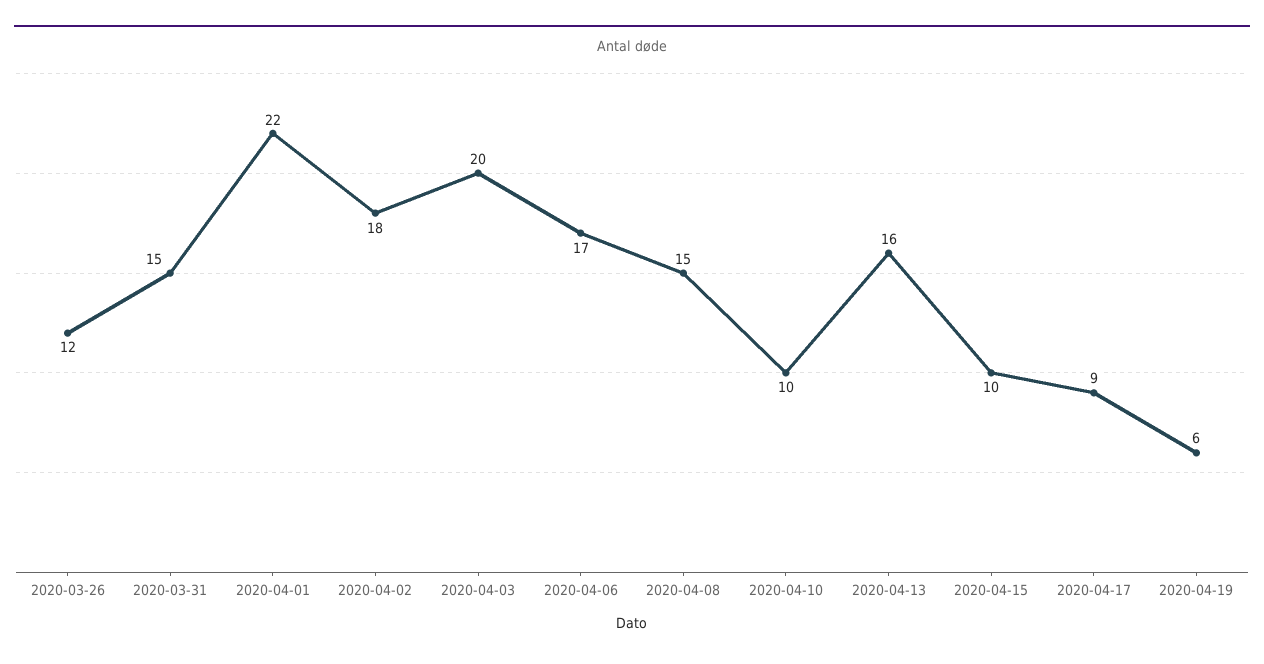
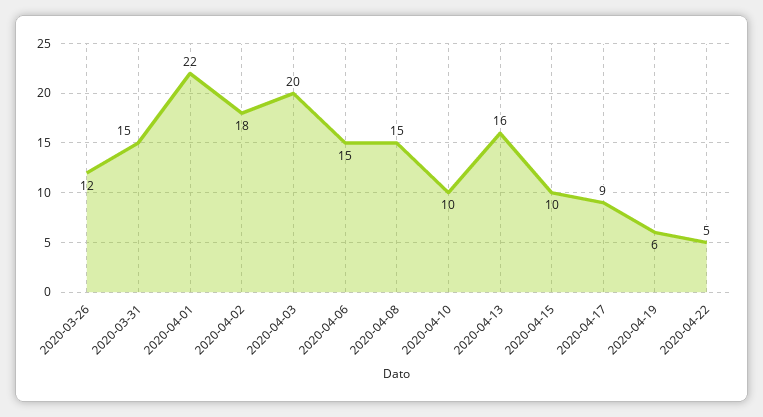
2020-04-06: 17 -> 15
2020-04-22: none -> 5

